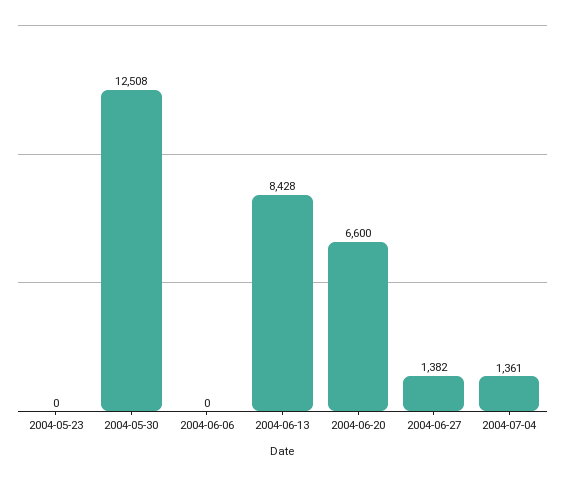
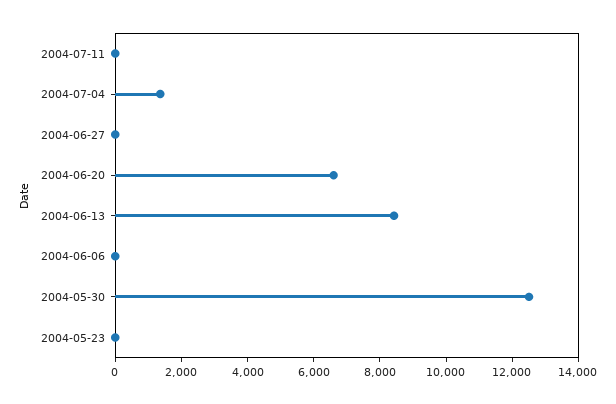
2004-06-27: 1382 -> 0
2004-07-11: none -> 0

